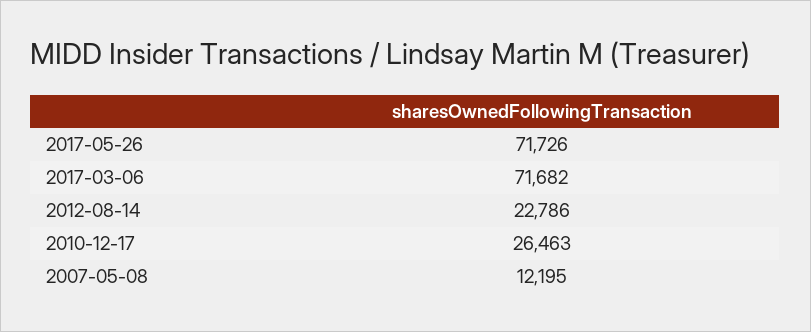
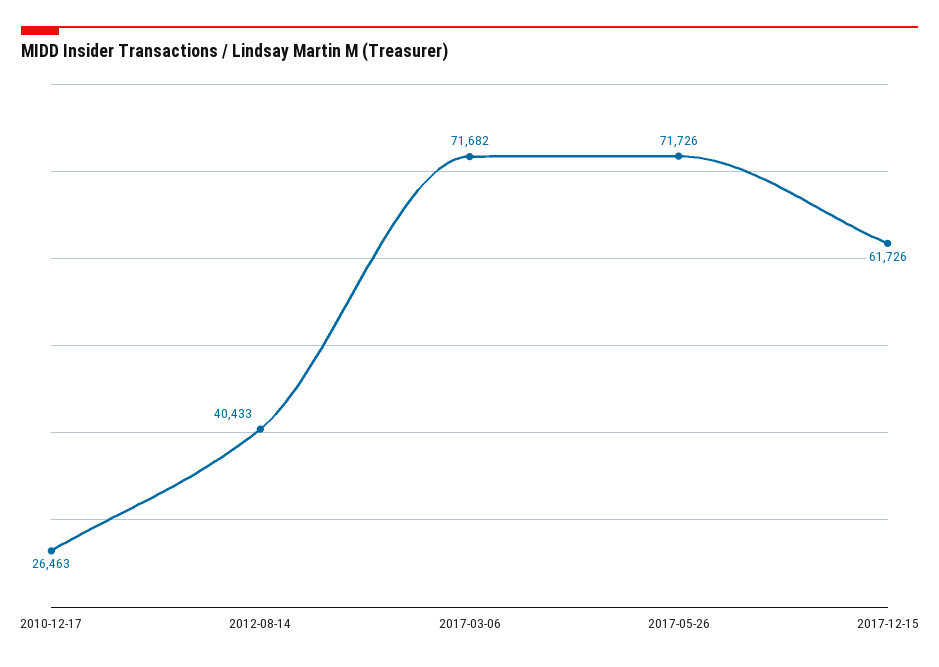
2012-08-14: 22786 -> 40433
2007-05-08: 12195 -> none
2017-12-15: none -> 61726

